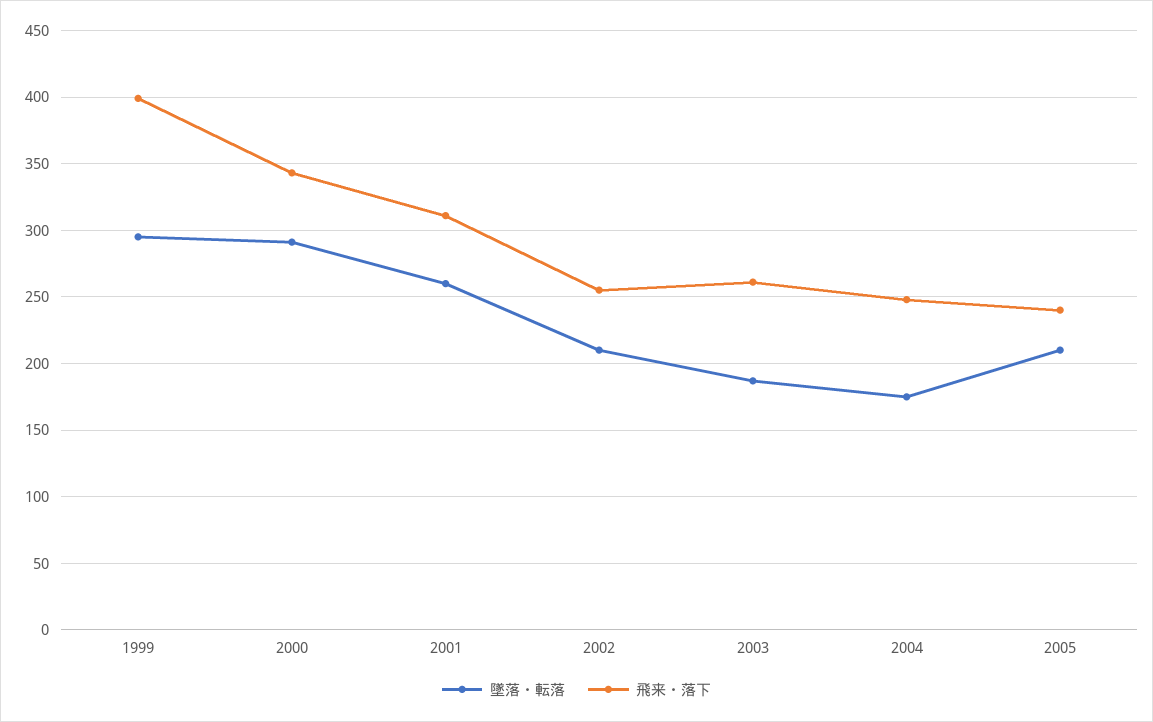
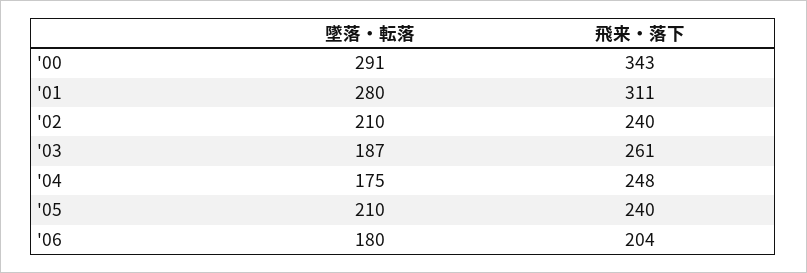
墜落・転落, 1999: 295 -> none
飛来・落下, 1999: 400 -> none
墜落・転落, 2001: 260 -> 280
飛来・落下, 2002: 255 -> 240
墜落・転落, '06: none -> 180
飛来・落下, '06: none -> 204

